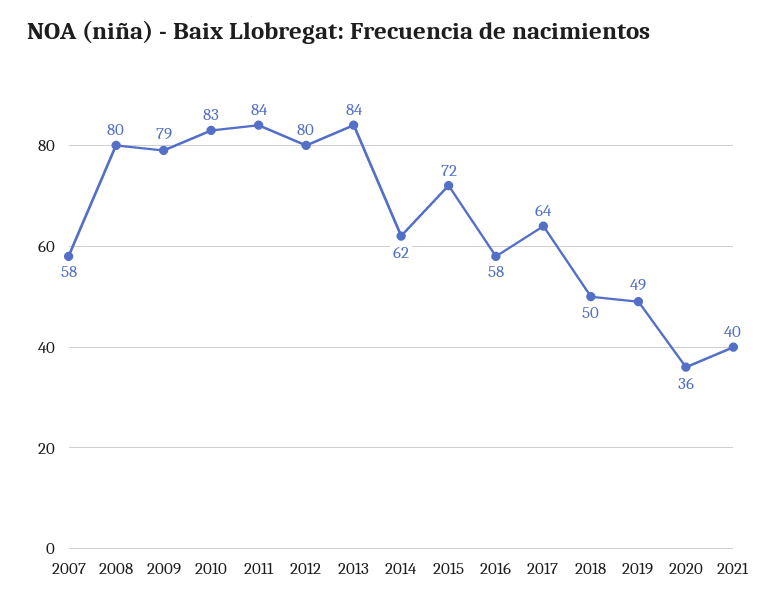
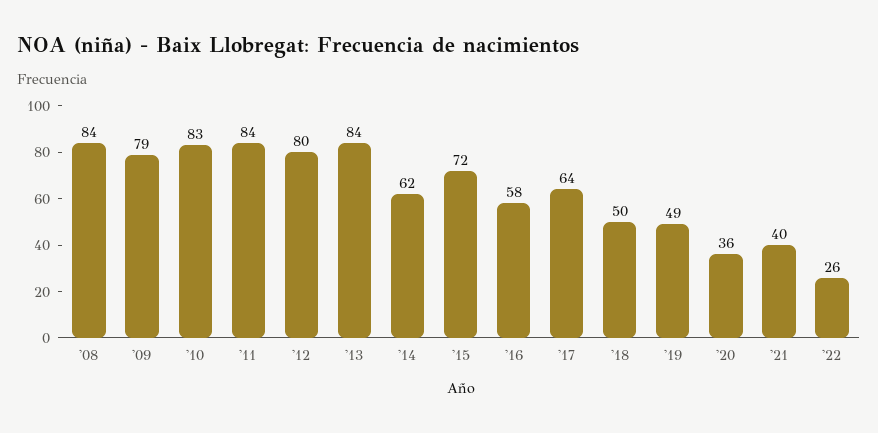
2007: 58 -> none
2008: 80 -> 84
'22: none -> 26

